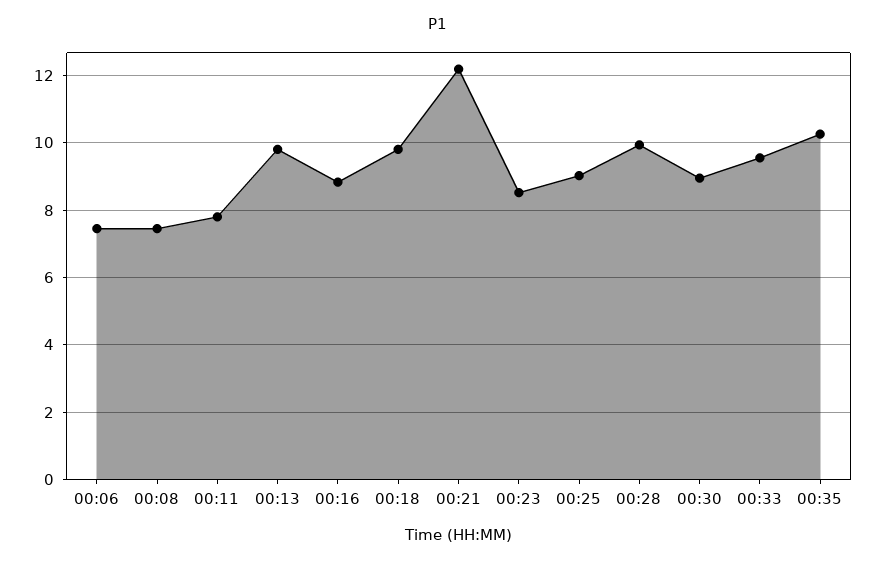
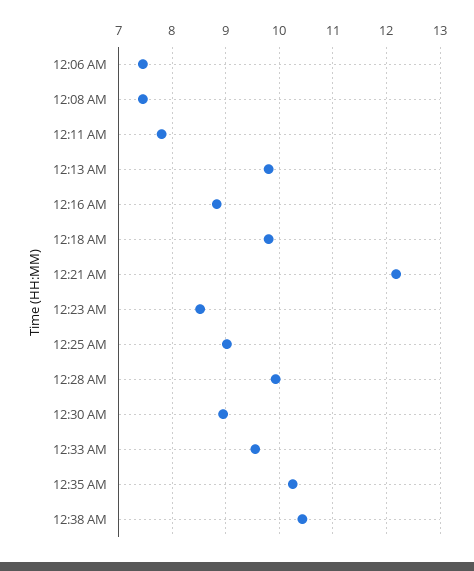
12:38 AM: none -> 10.4

